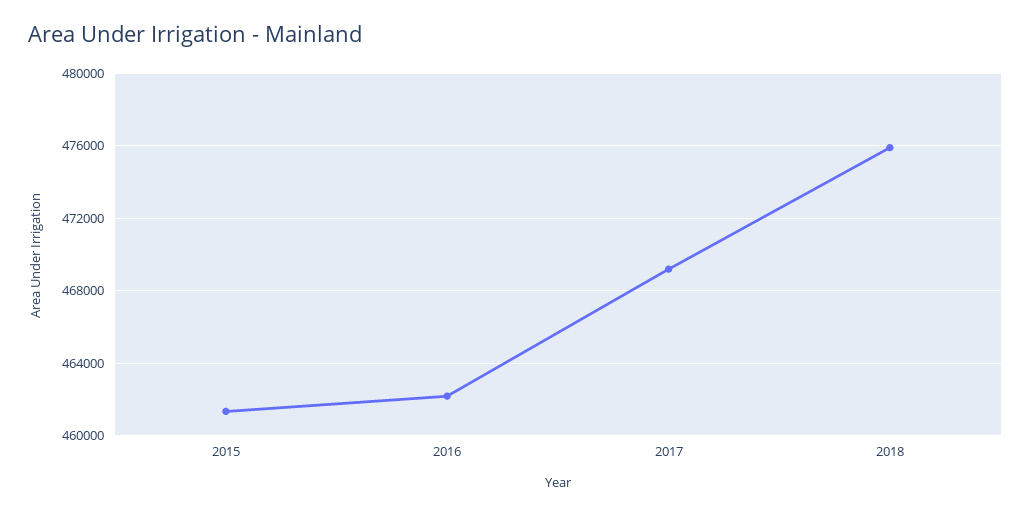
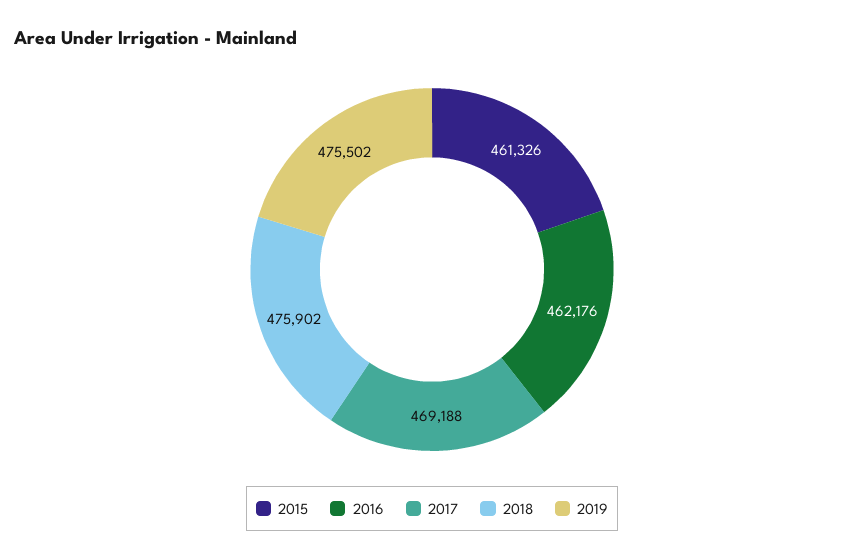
2019: none -> 475502

